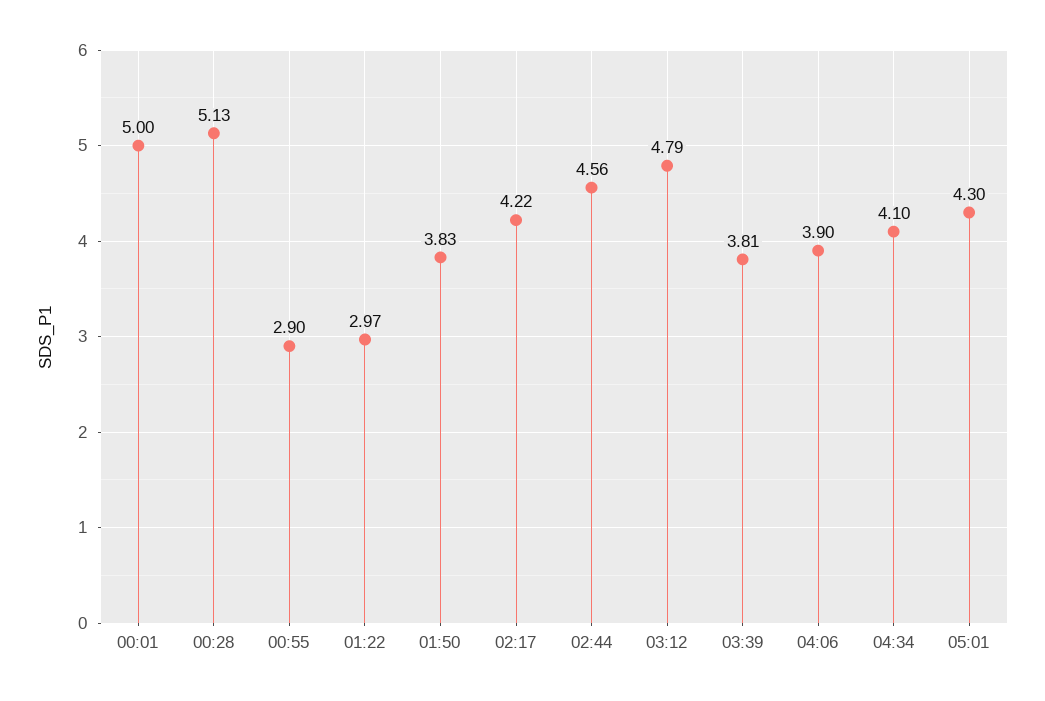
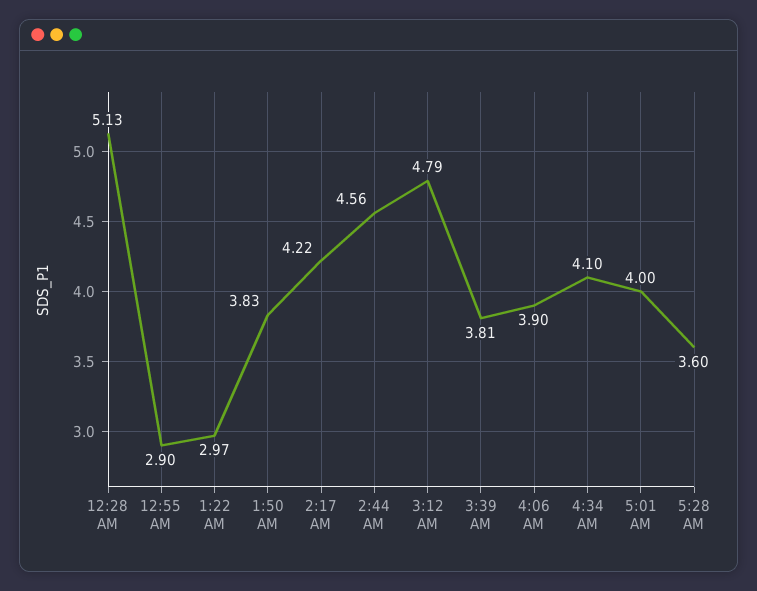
00:01: 5 -> none
05:01: 4.3 -> 4
5:28 AM: none -> 3.6

